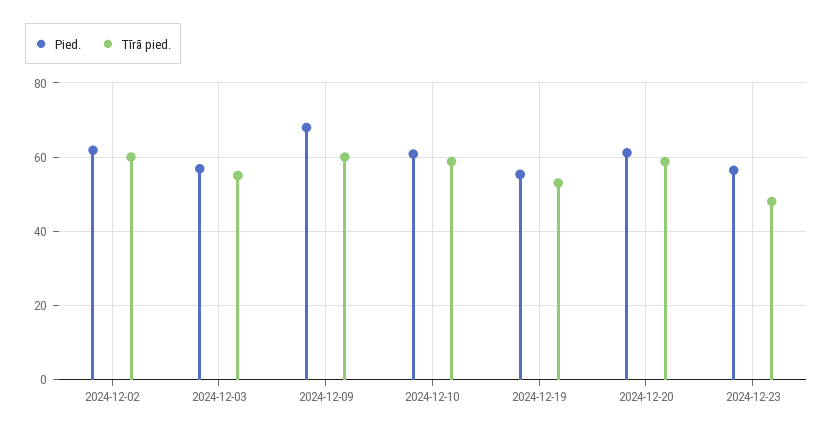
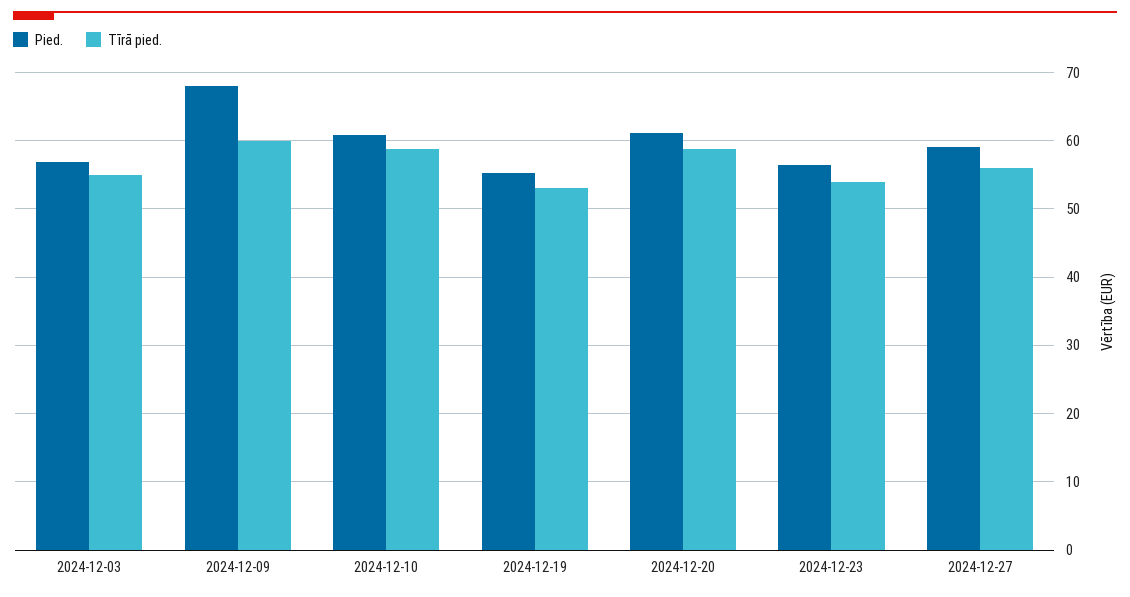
Pied., 2024-12-02: 62 -> none
Tīrā pied., 2024-12-02: 60 -> none
Tīrā pied., 2024-12-23: 48 -> 54
Pied., 2024-12-27: none -> 59
Tīrā pied., 2024-12-27: none -> 56

